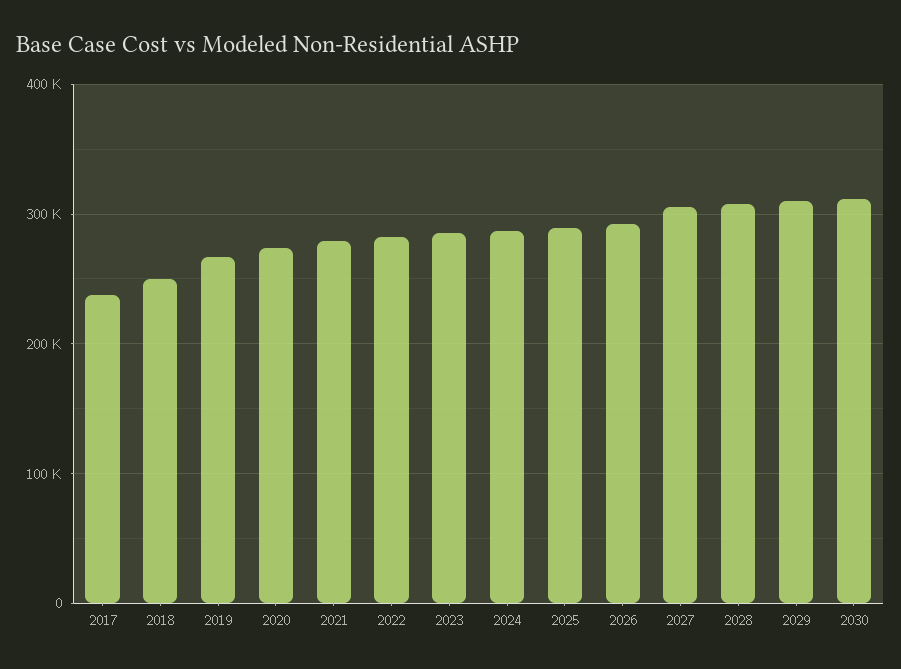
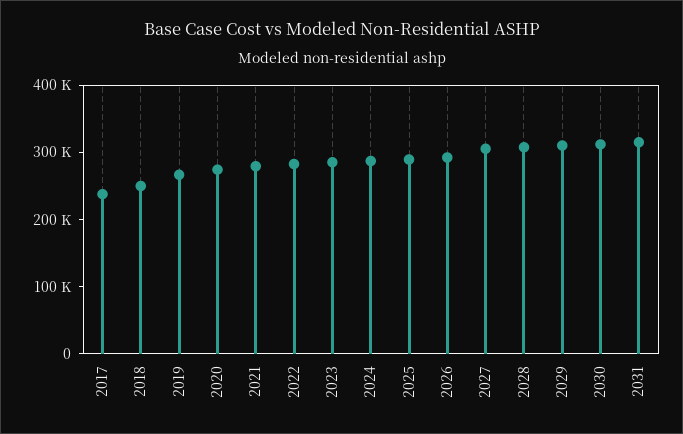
2031: none -> 320000

